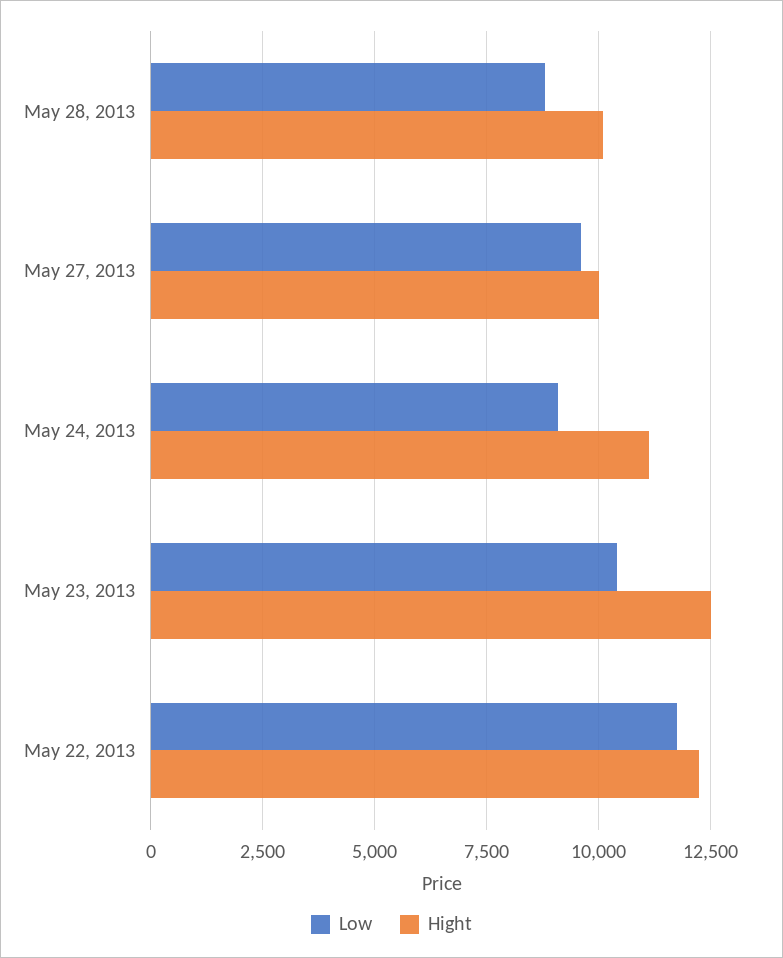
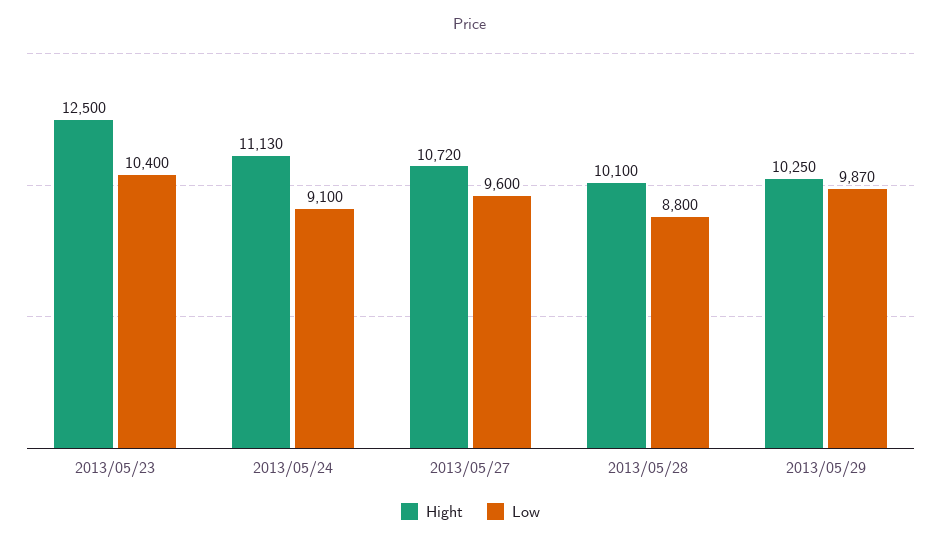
Hight, May 27, 2013: 10000 -> 10720
Low, May 22, 2013: 11750 -> none
Hight, May 22, 2013: 12250 -> none
Hight, 2013/05/29: none -> 10250
Low, 2013/05/29: none -> 9870

